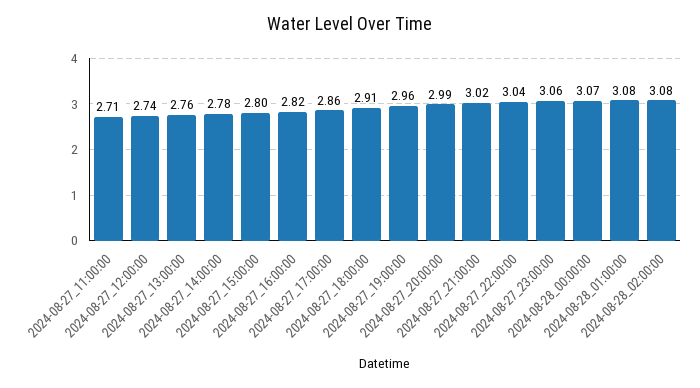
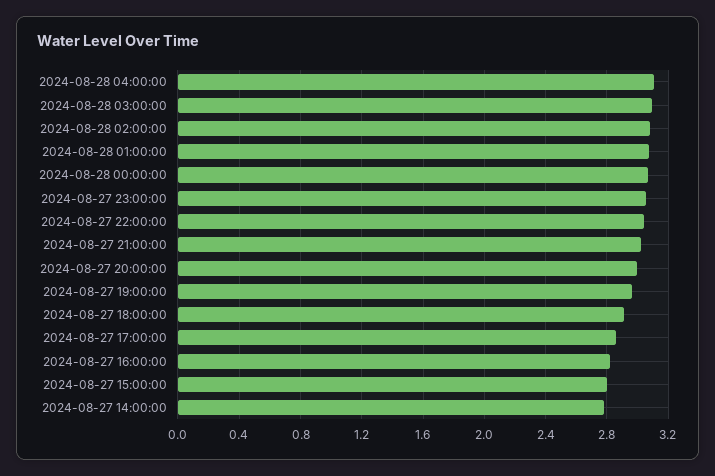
2024-08-27_11:00:00: 2.71 -> none
2024-08-27_12:00:00: 2.74 -> none
2024-08-27_13:00:00: 2.76 -> none
2024-08-28 04:00:00: none -> 3.1
2024-08-28 03:00:00: none -> 3.1

